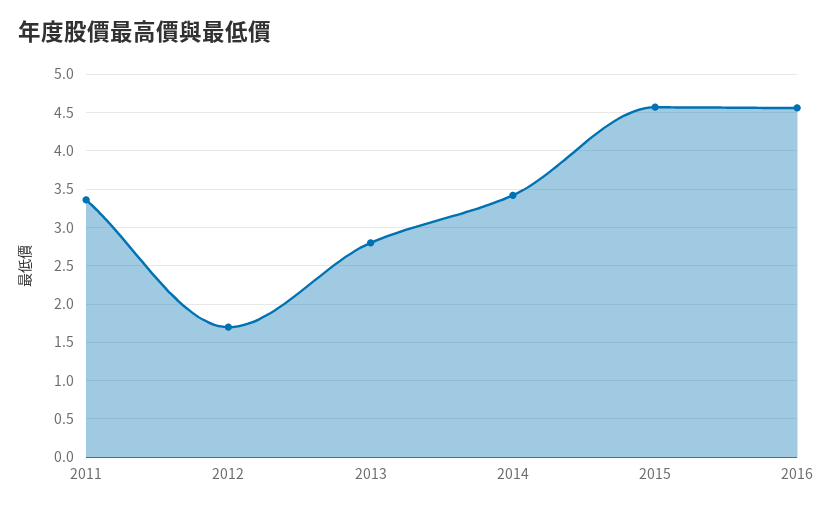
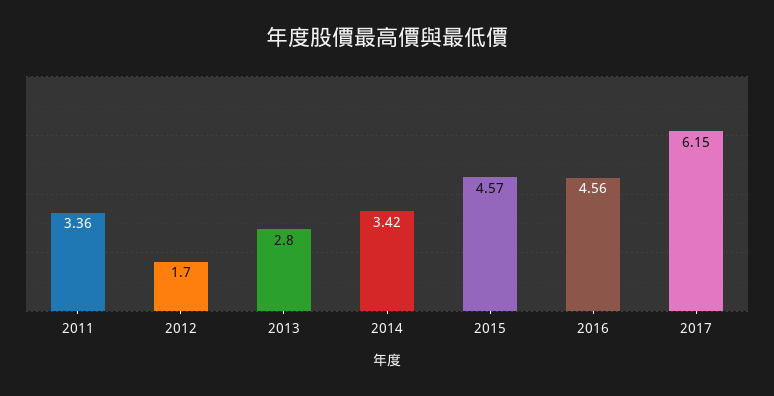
2017: none -> 6.15

